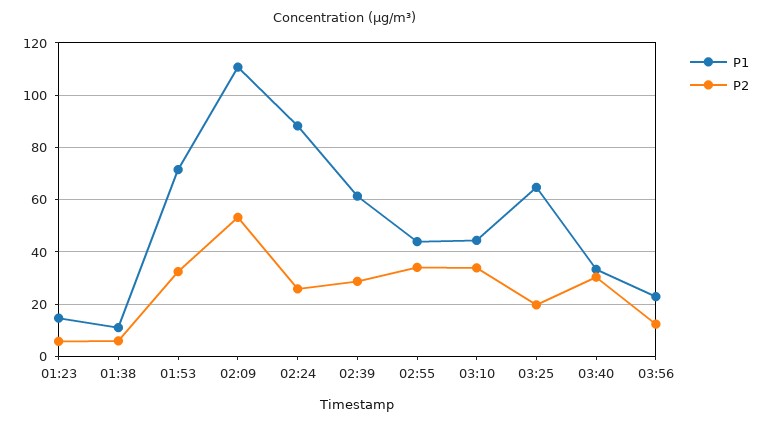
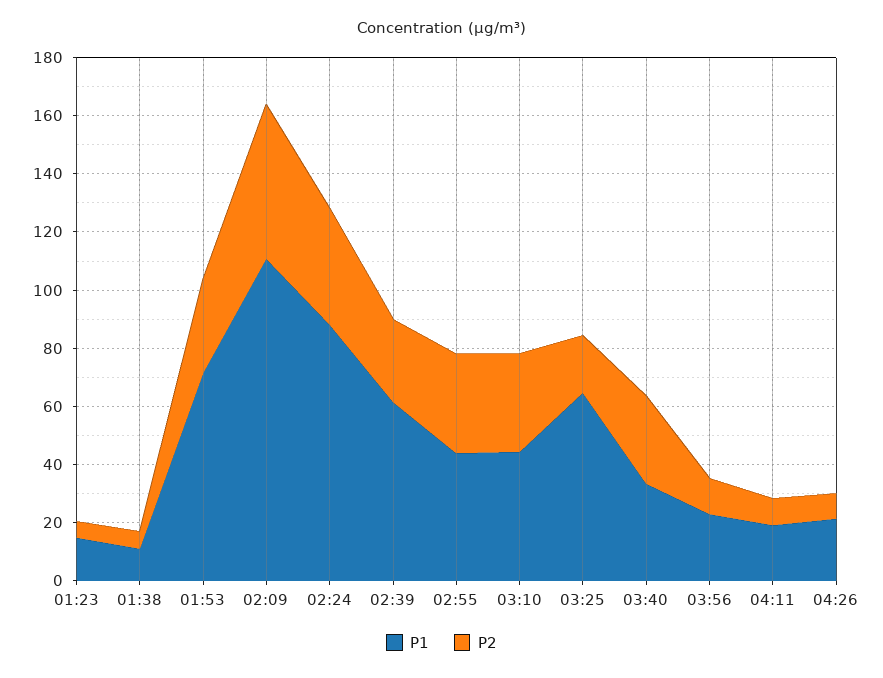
P2, 02:24: 25 -> 40
P1, 04:11: none -> 20
P2, 04:11: none -> 10
P1, 04:26: none -> 20
P2, 04:26: none -> 10

